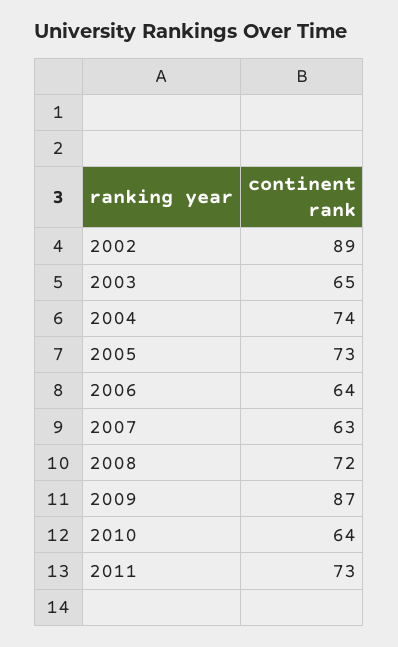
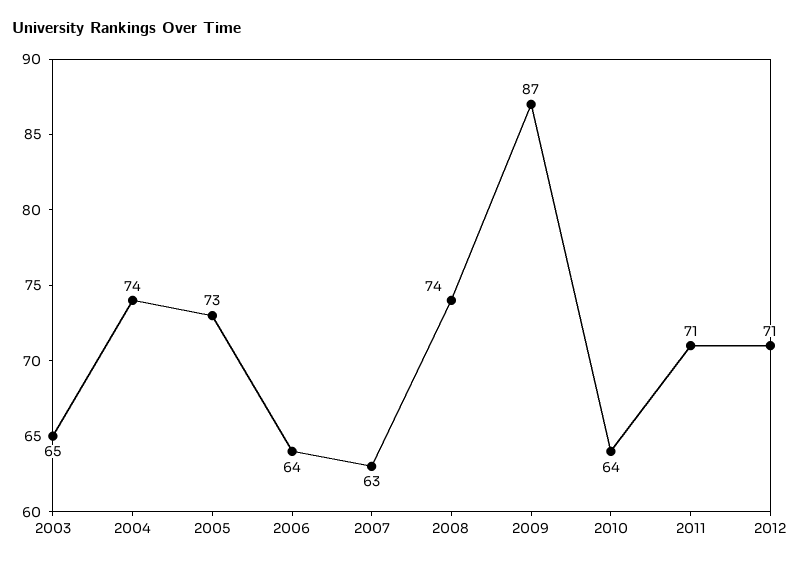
2002: 89 -> none
2008: 72 -> 74
2011: 73 -> 71
2012: none -> 71

